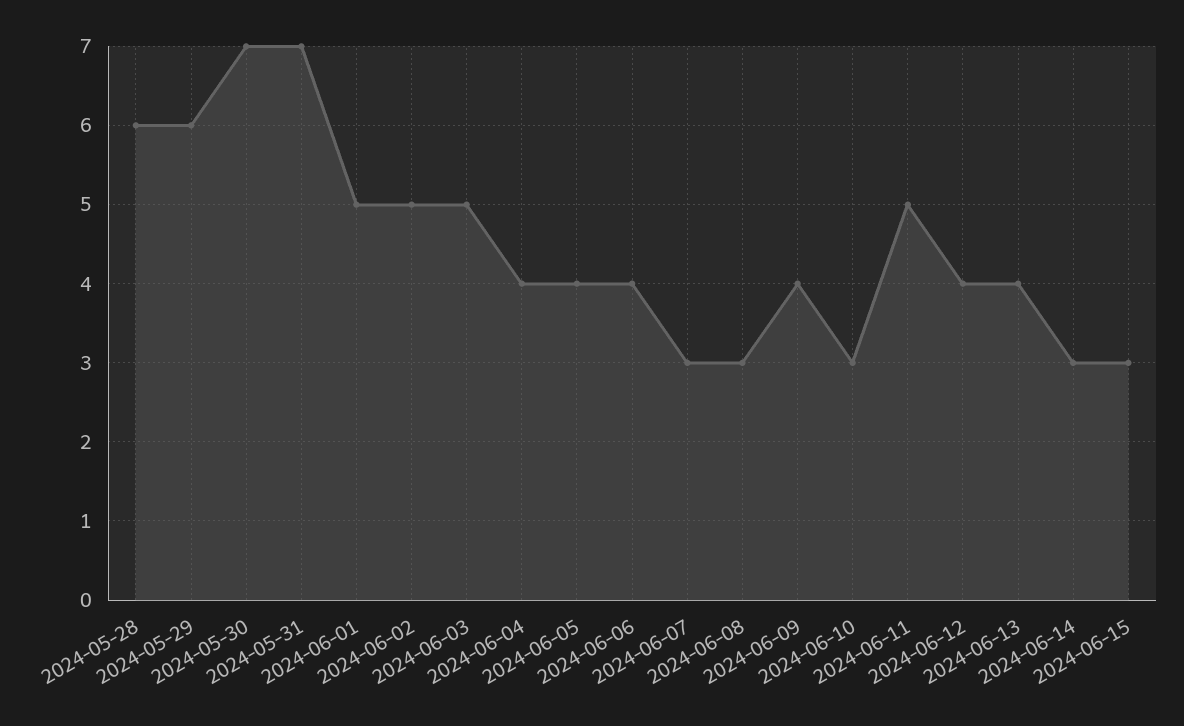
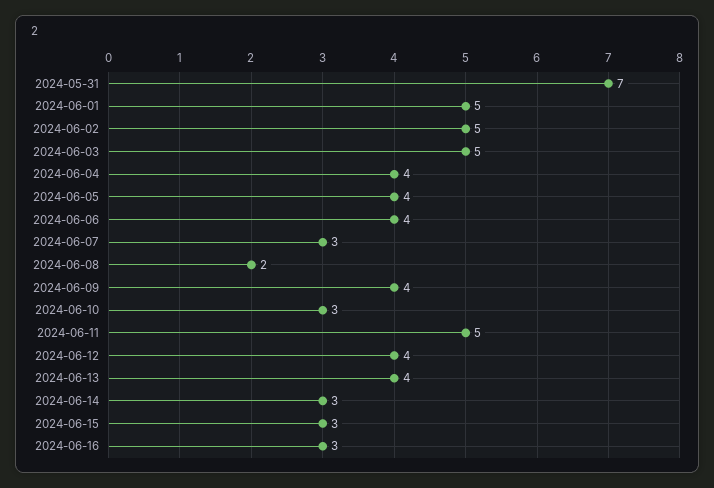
2024-05-28: 6 -> none
2024-05-29: 6 -> none
2024-05-30: 7 -> none
2024-06-08: 3 -> 2
2024-06-16: none -> 3

